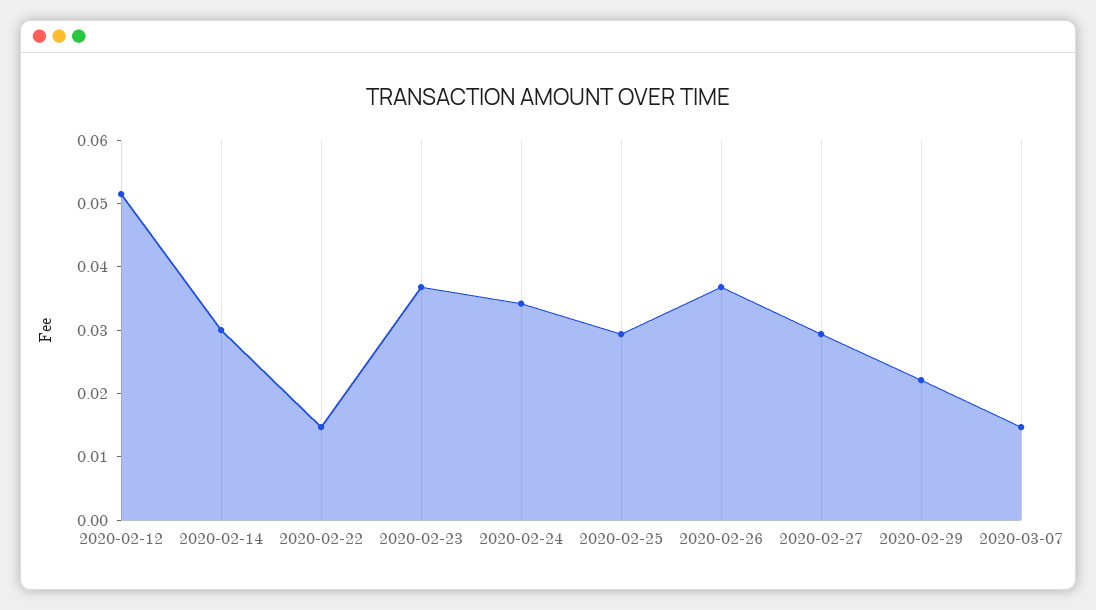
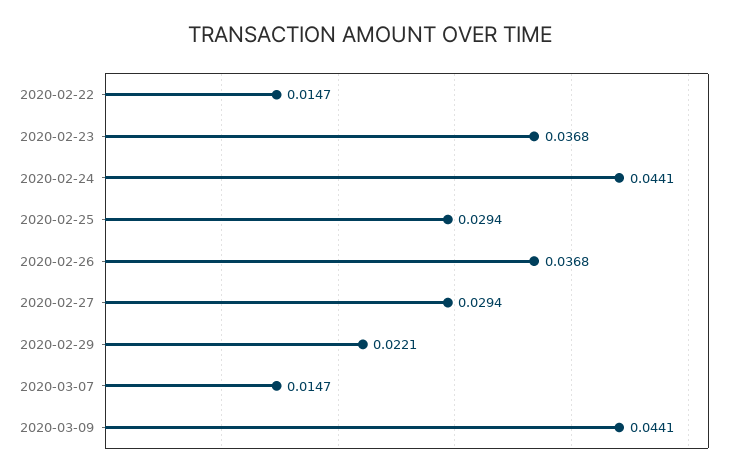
2020-02-12: 0.052 -> none
2020-02-14: 0.03 -> none
2020-02-24: 0.034 -> 0.0441
2020-03-09: none -> 0.0441

